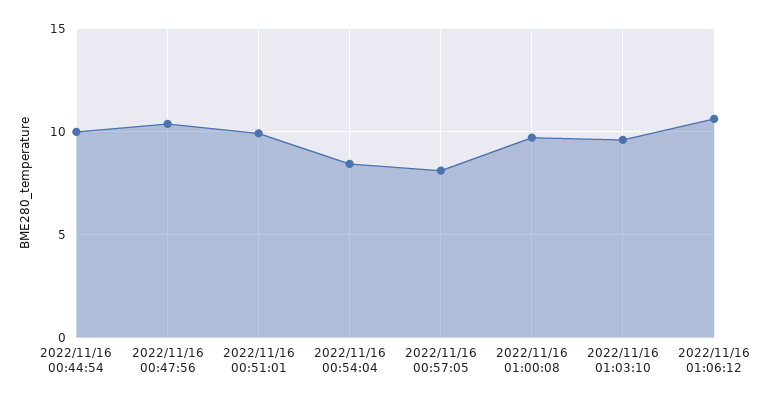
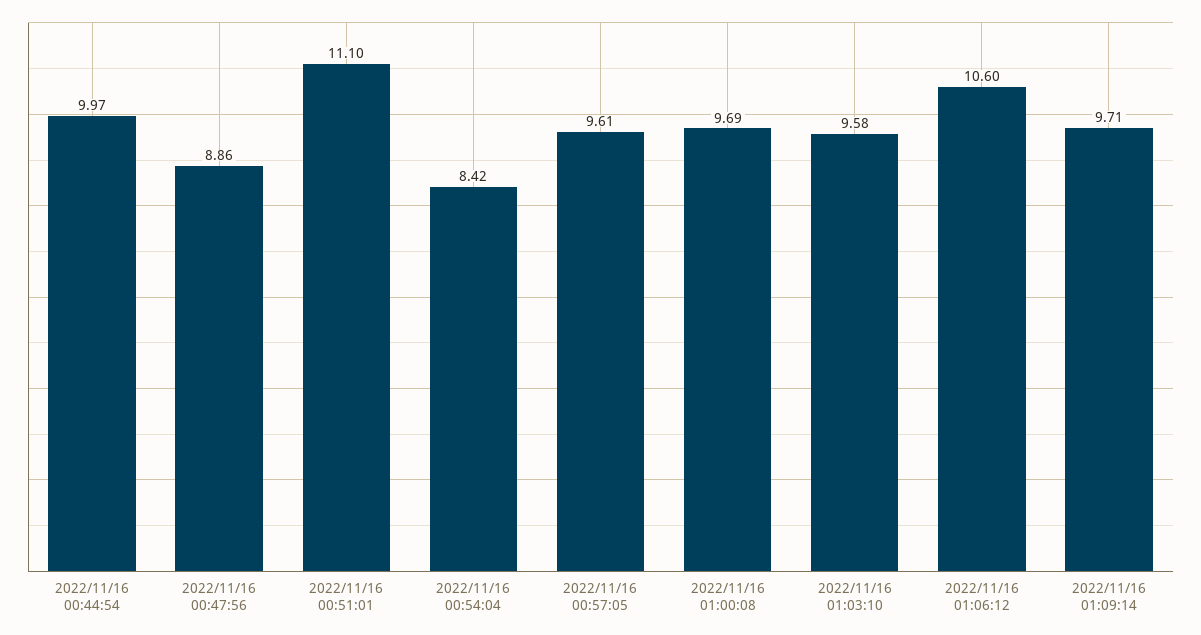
2022/11/16 00:47:56: 10.5 -> 8.86
2022/11/16 00:51:01: 10 -> 11.1
2022/11/16 00:57:05: 8 -> 9.61
2022/11/16 01:09:14: none -> 9.71

